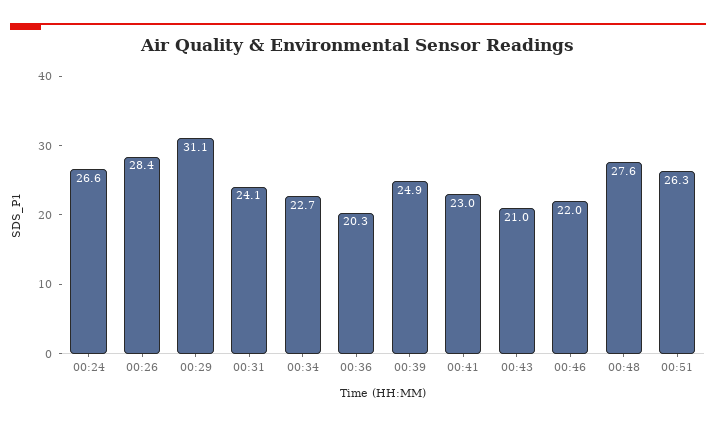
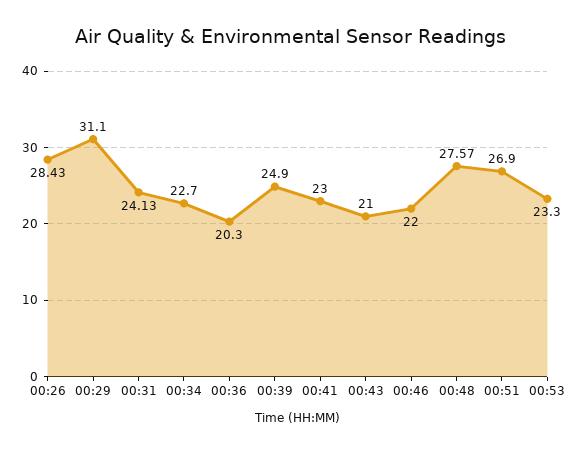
00:24: 26.6 -> none
00:51: 26.3 -> 26.9
00:53: none -> 23.3

